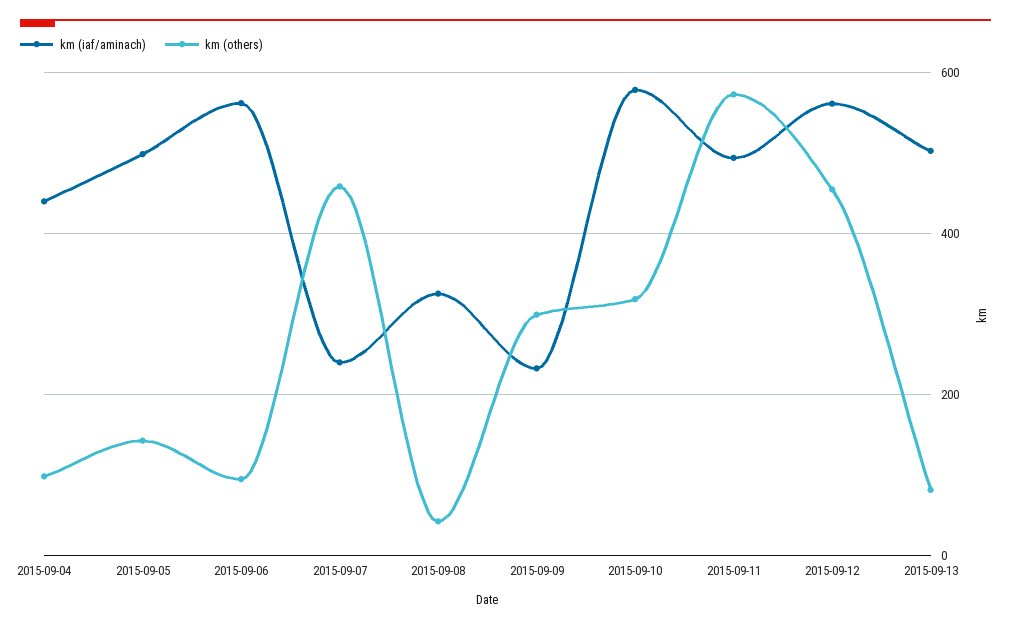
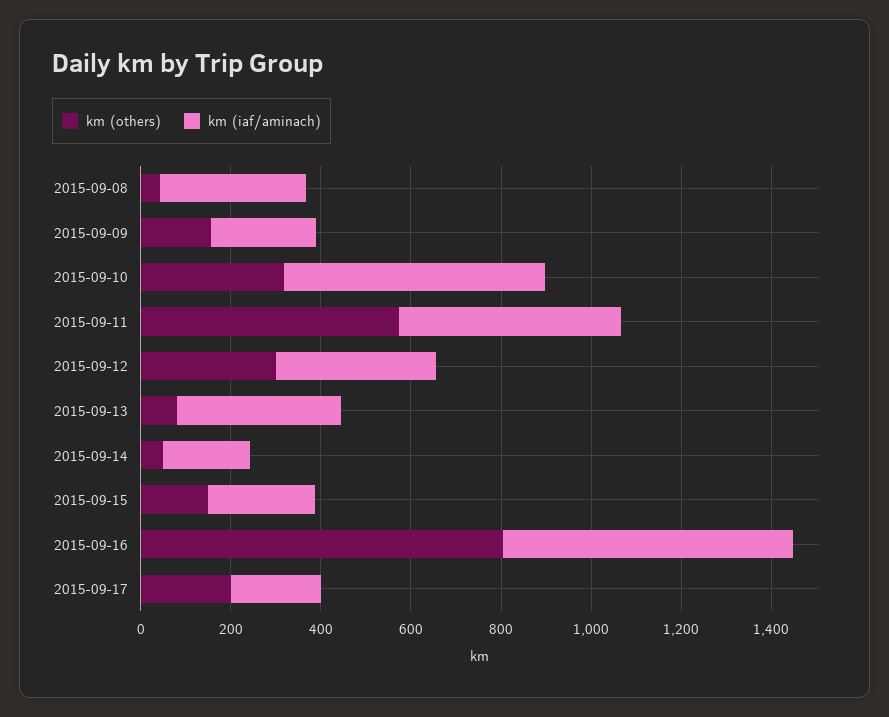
km (iaf/aminach), 2015-09-04: 440 -> none
km (others), 2015-09-04: 100 -> none
km (iaf/aminach), 2015-09-05: 500 -> none
km (others), 2015-09-05: 140 -> none
km (iaf/aminach), 2015-09-06: 560 -> none
km (others), 2015-09-06: 100 -> none
km (iaf/aminach), 2015-09-07: 240 -> none
km (others), 2015-09-07: 460 -> none
km (others), 2015-09-09: 300 -> 150
km (iaf/aminach), 2015-09-12: 560 -> 350
km (others), 2015-09-12: 460 -> 300
km (iaf/aminach), 2015-09-13: 500 -> 350
km (others), 2015-09-14: none -> 50
km (iaf/aminach), 2015-09-14: none -> 200
km (others), 2015-09-15: none -> 150
km (iaf/aminach), 2015-09-15: none -> 250
km (others), 2015-09-16: none -> 800
km (iaf/aminach), 2015-09-16: none -> 650
km (others), 2015-09-17: none -> 200
km (iaf/aminach), 2015-09-17: none -> 200

